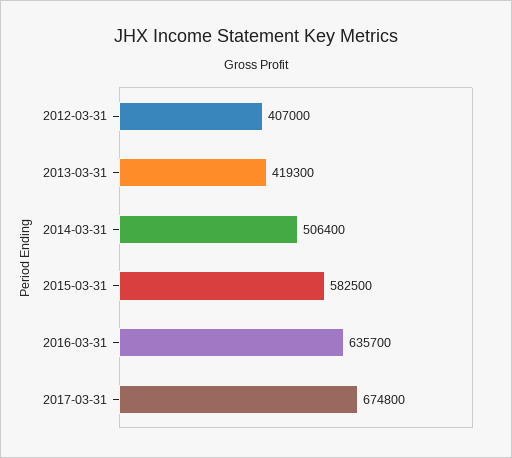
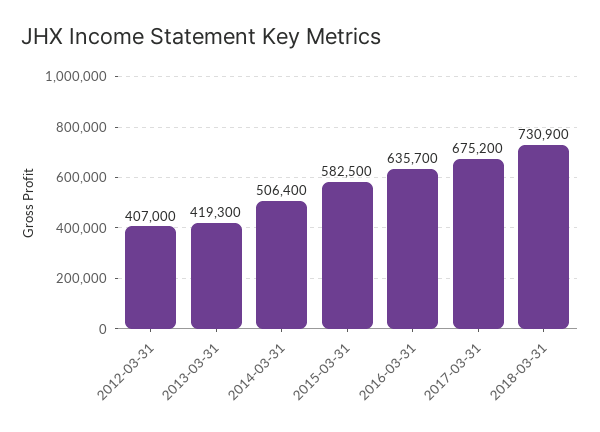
2017-03-31: 674800 -> 675200
2018-03-31: none -> 730900

